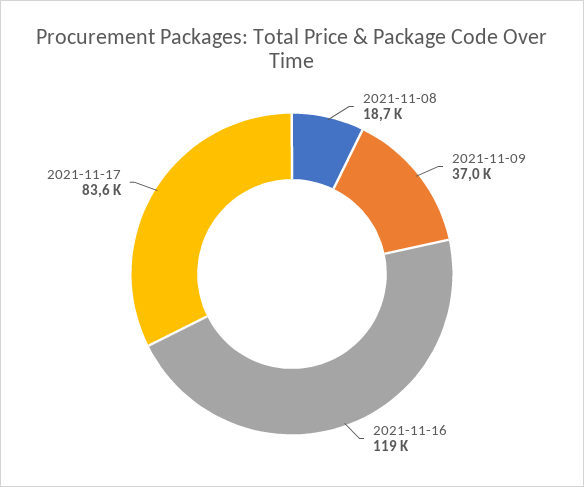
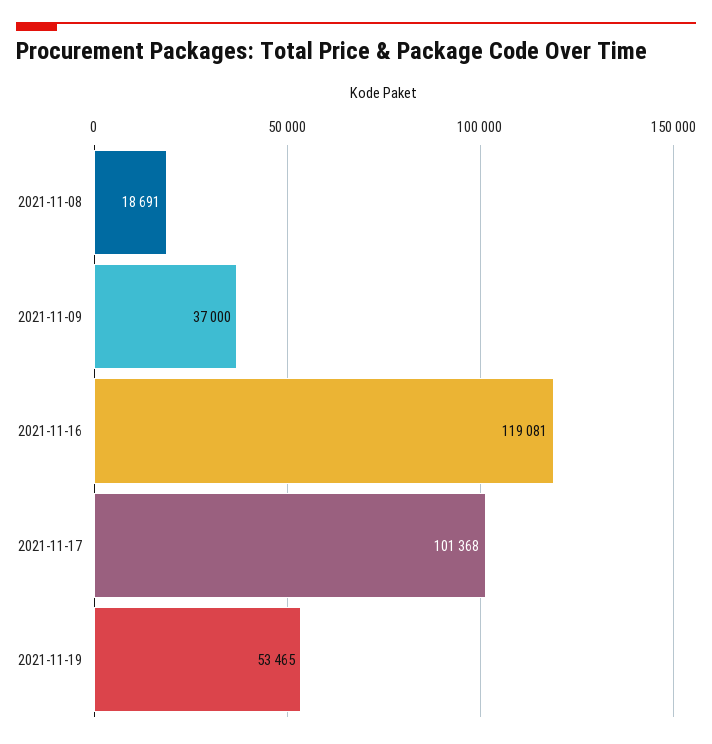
2021-11-17: 83600 -> 101368
2021-11-19: none -> 53465

